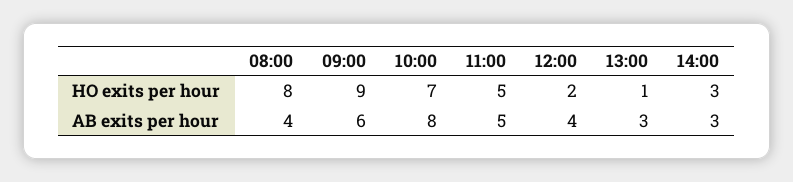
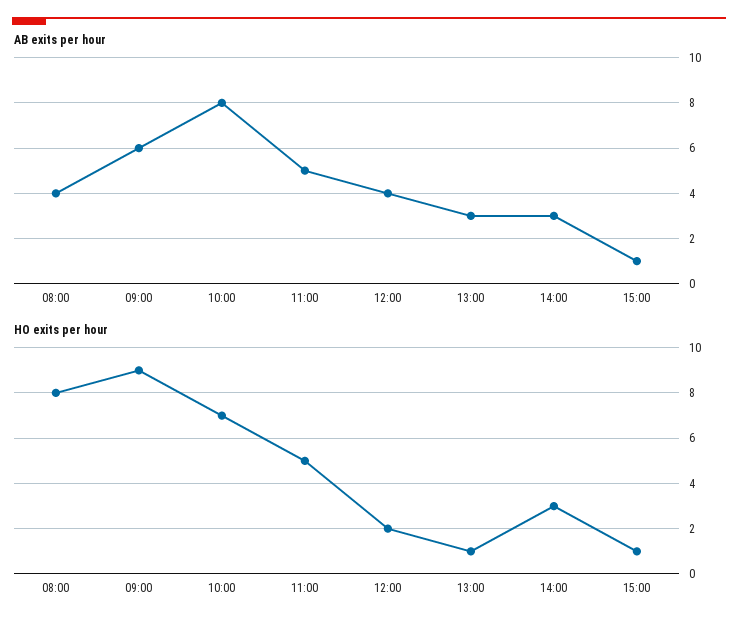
AB exits per hour, 15:00: none -> 1
HO exits per hour, 15:00: none -> 1

